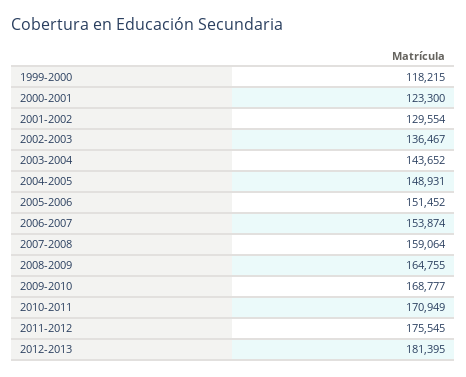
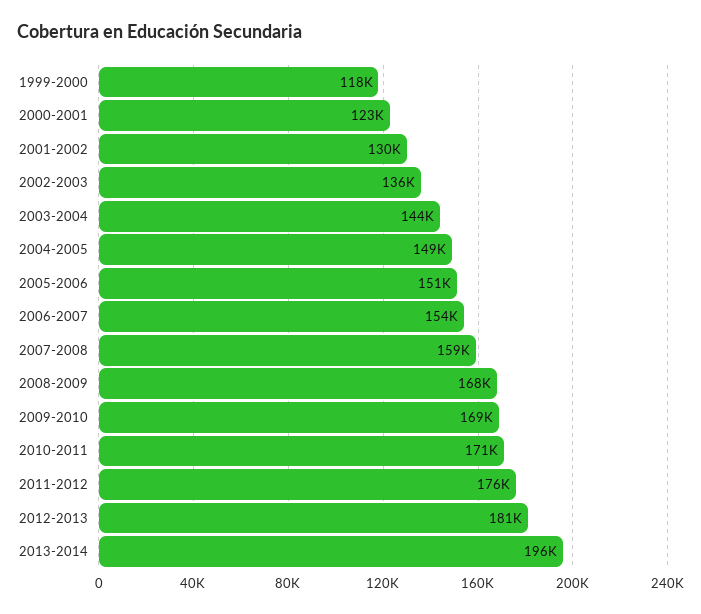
2008-2009: 164755 -> 168000
2013-2014: none -> 196000

